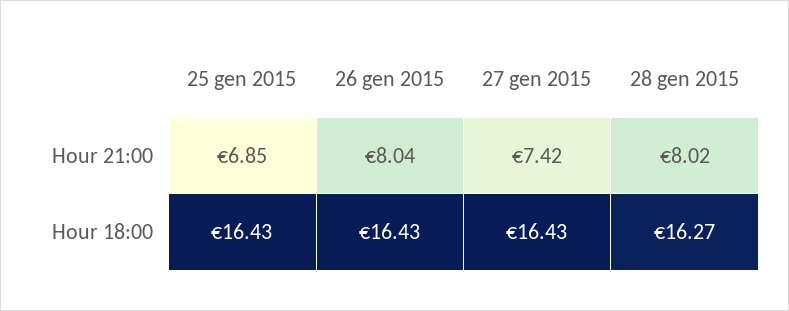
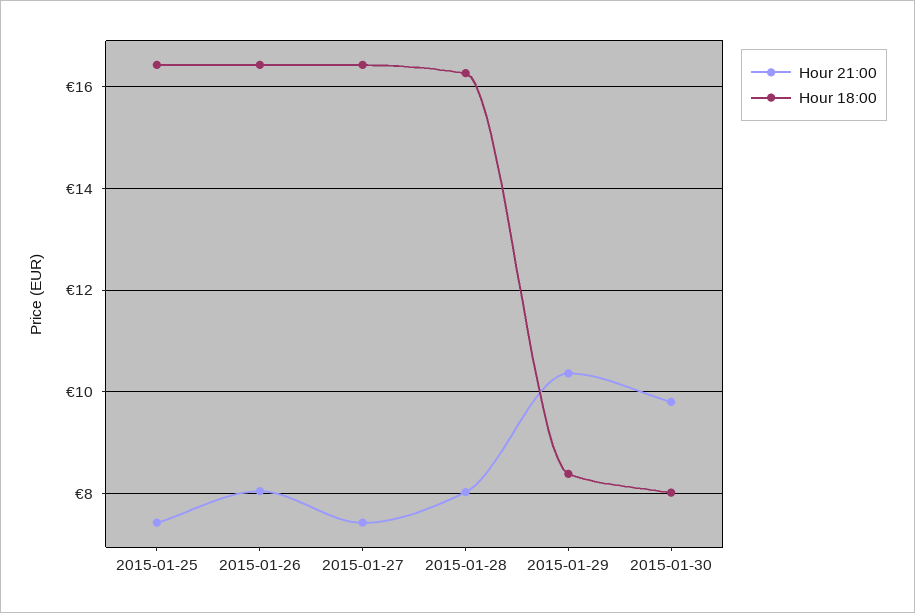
Hour 21:00, 25 gen 2015: 6.85 -> 7.4
Hour 21:00, 2015-01-29: none -> 10.4
Hour 18:00, 2015-01-29: none -> 8.4
Hour 21:00, 2015-01-30: none -> 9.8
Hour 18:00, 2015-01-30: none -> 8

